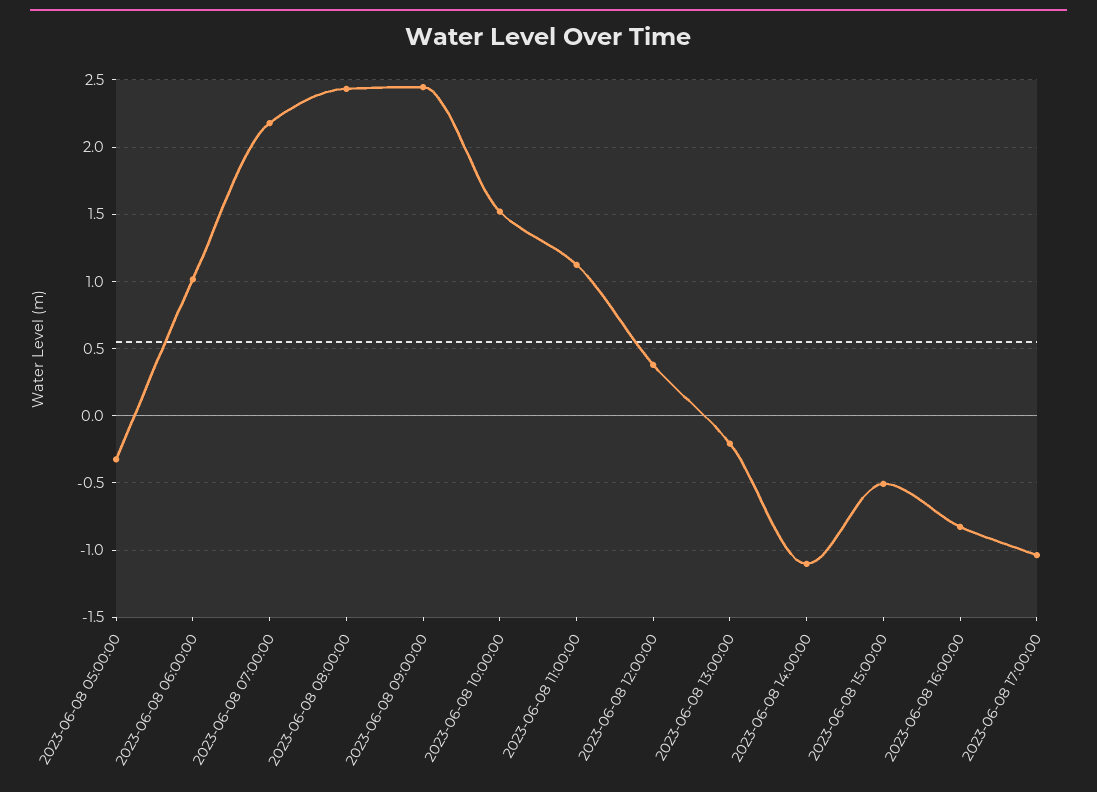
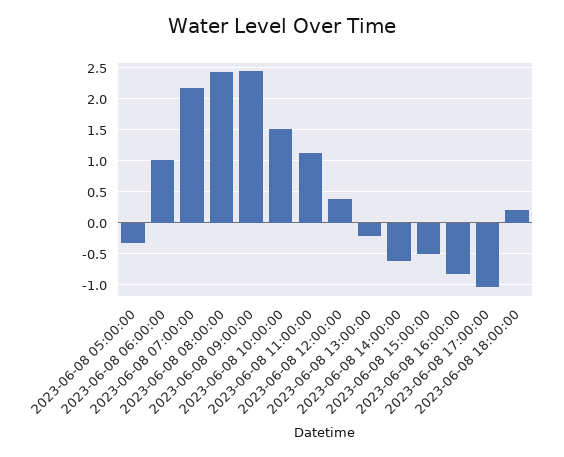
2023-06-08 14:00:00: -1.1 -> -0.6
2023-06-08 18:00:00: none -> 0.2

